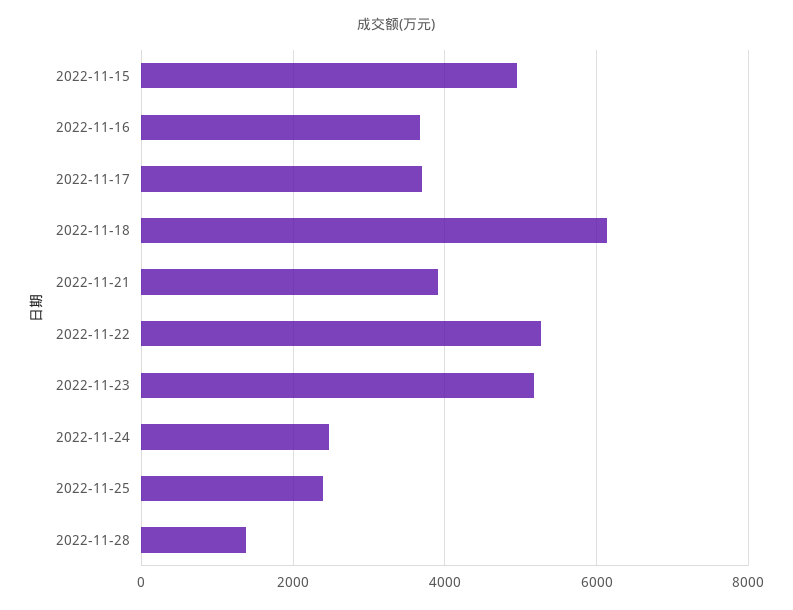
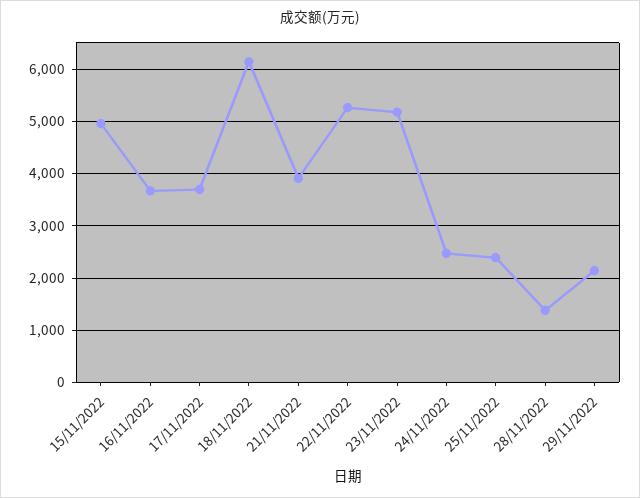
29/11/2022: none -> 2200

